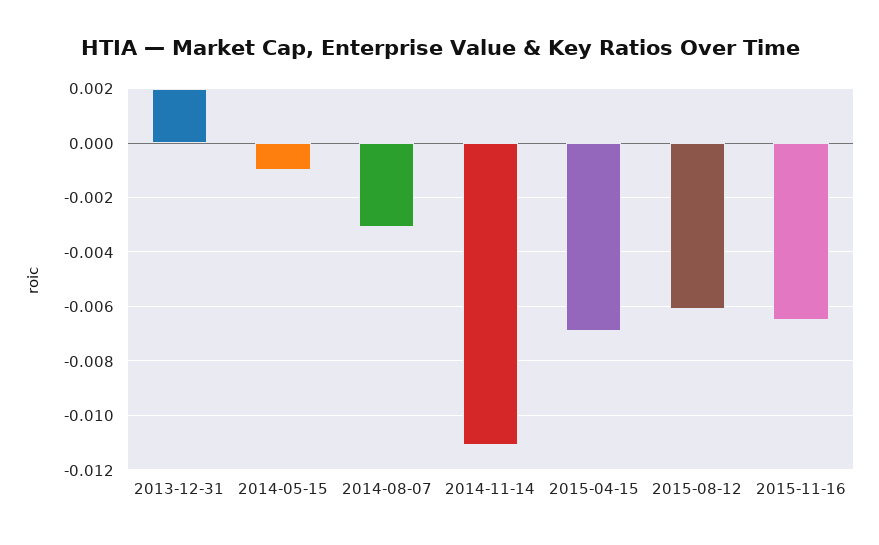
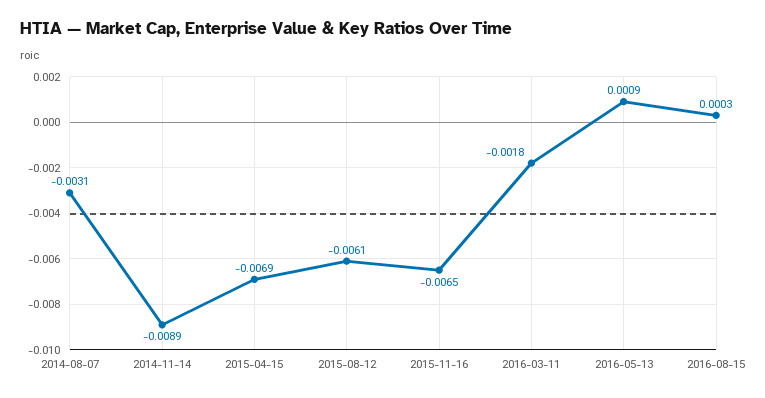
2013-12-31: 0.002 -> none
2014-05-15: -0.001 -> none
2014-11-14: -0.011 -> -0.0089
2016-03-11: none -> -0.0018
2016-05-13: none -> 0.0009
2016-08-15: none -> 0.0003

